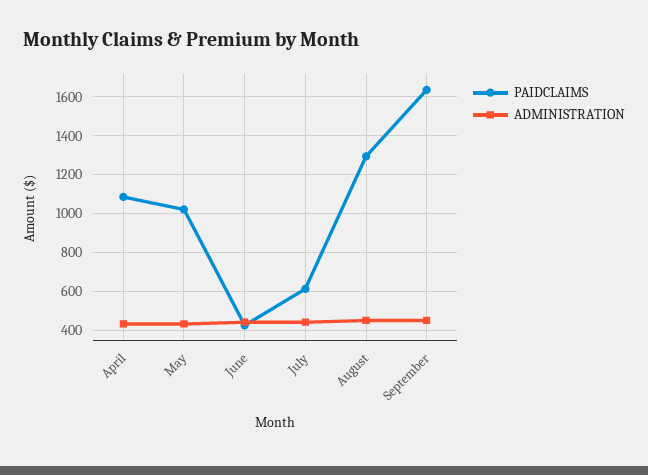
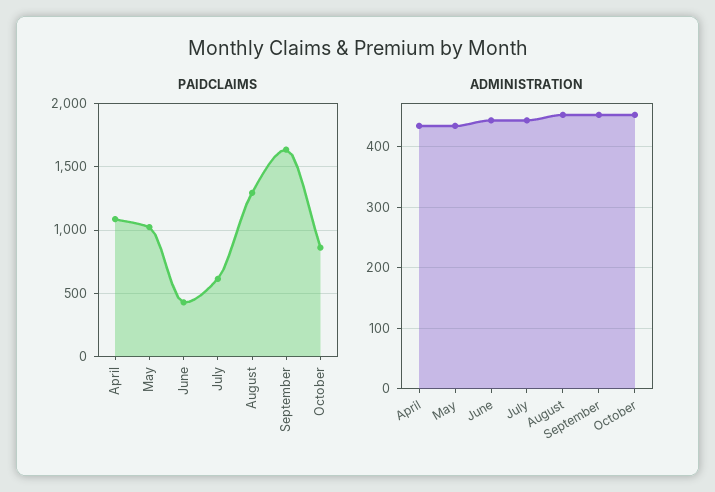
PAIDCLAIMS, October: none -> 850
ADMINISTRATION, October: none -> 450

